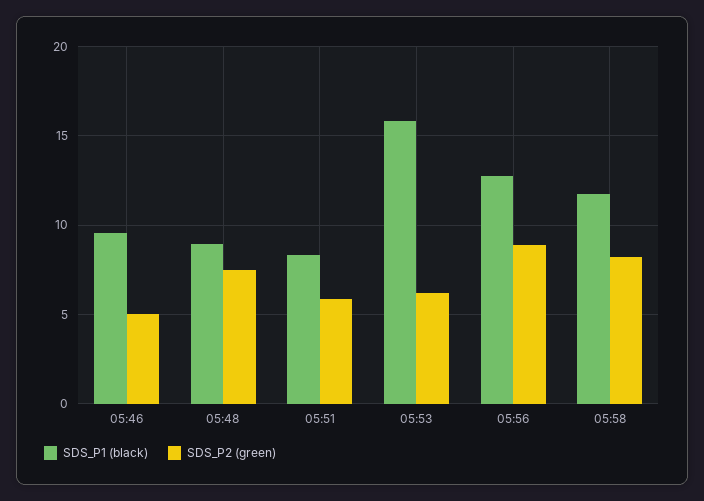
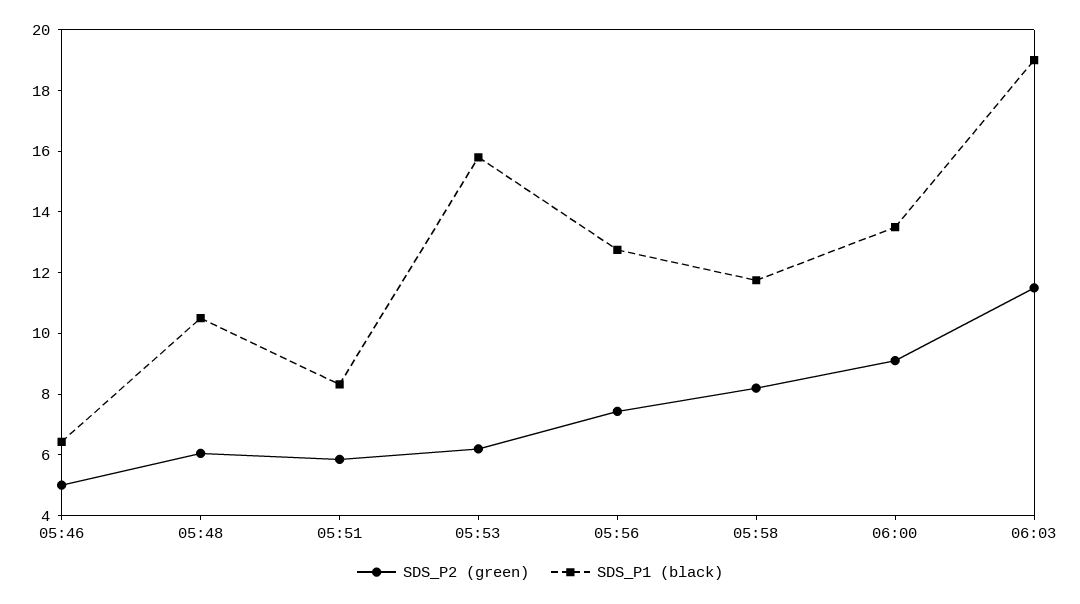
SDS_P1 (black), 05:46: 9.5 -> 6.5
SDS_P1 (black), 05:48: 9 -> 10.5
SDS_P2 (green), 05:48: 7.5 -> 6
SDS_P2 (green), 05:56: 9 -> 7.5
SDS_P2 (green), 06:00: none -> 9
SDS_P1 (black), 06:00: none -> 13.5
SDS_P2 (green), 06:03: none -> 11.5
SDS_P1 (black), 06:03: none -> 19

